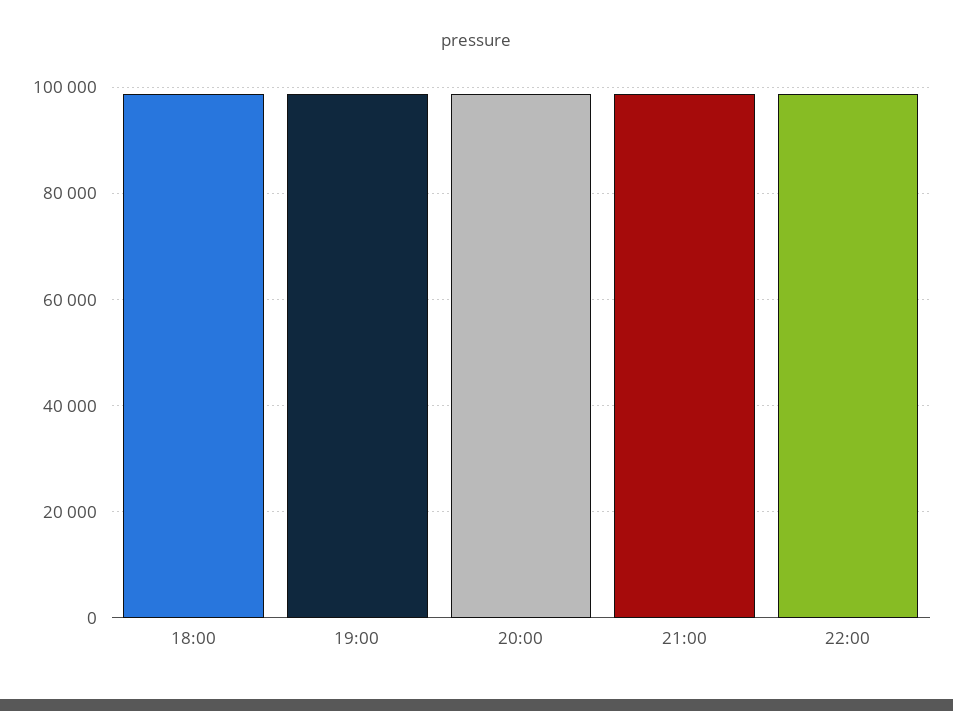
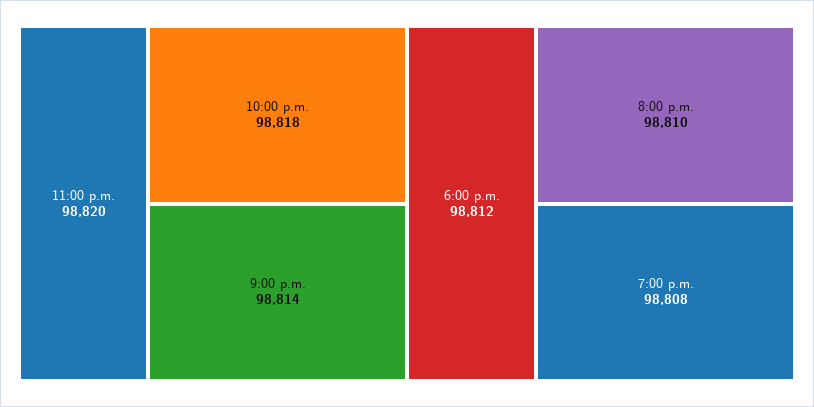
11:00 p.m.: none -> 98820

